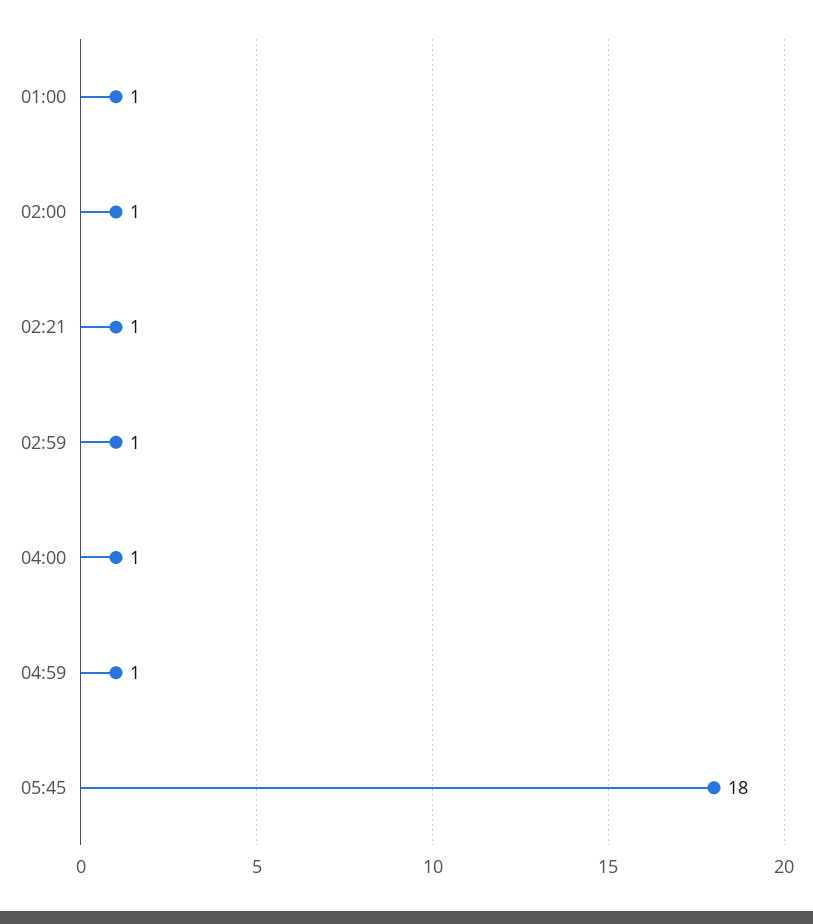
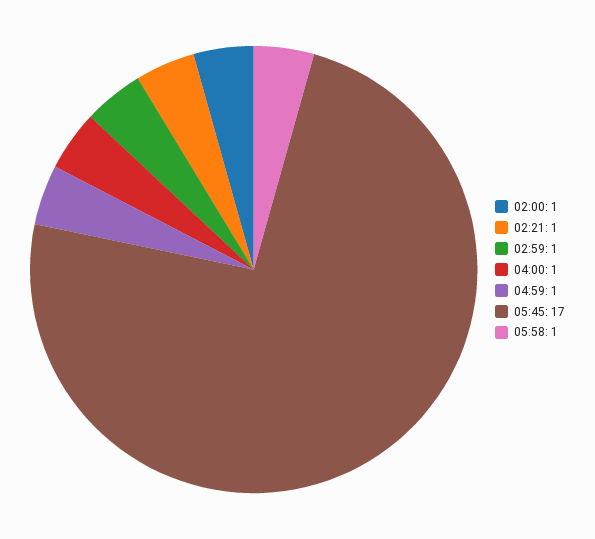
01:00: 1 -> none
05:45: 18 -> 17
05:58: none -> 1

